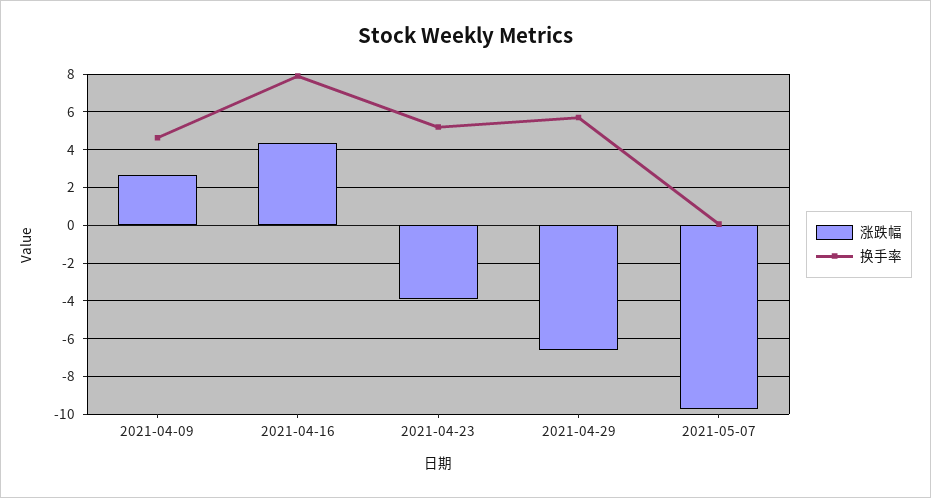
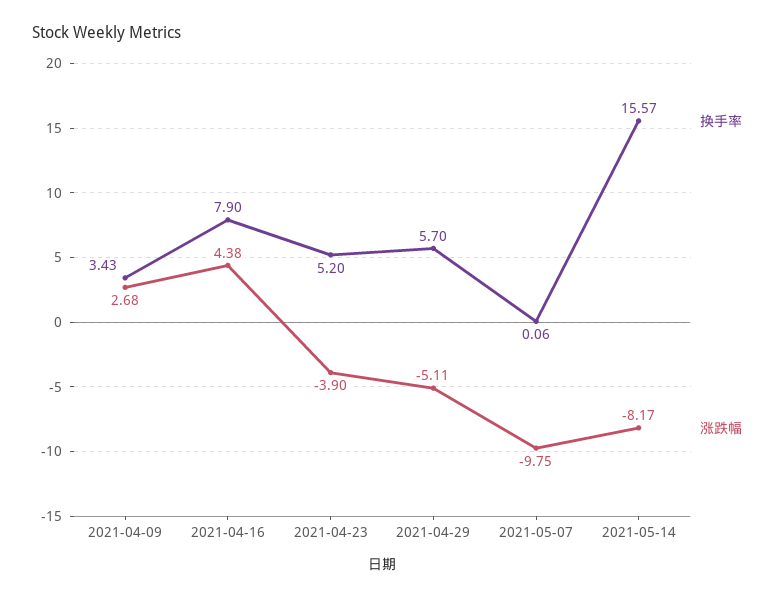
换手率, 2021-04-09: 4.5 -> 3.43
涨跌幅, 2021-04-29: -6.5 -> -5.11
换手率, 2021-05-14: none -> 15.57
涨跌幅, 2021-05-14: none -> -8.17

